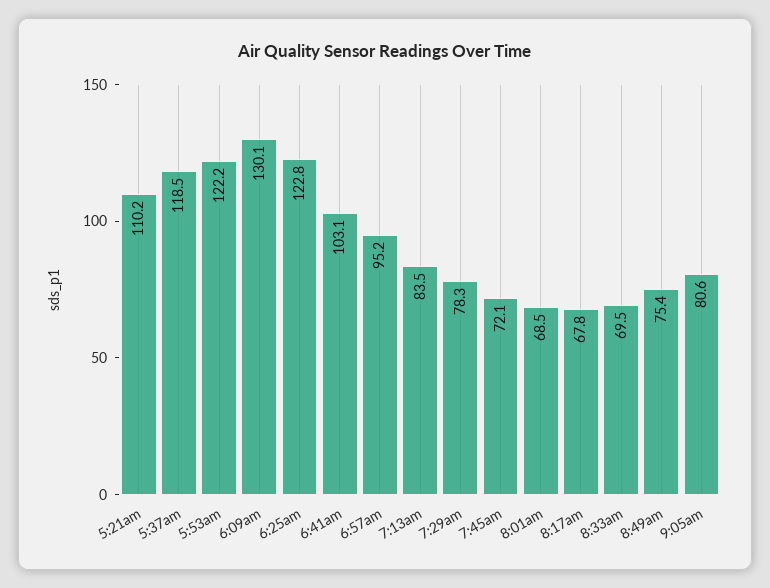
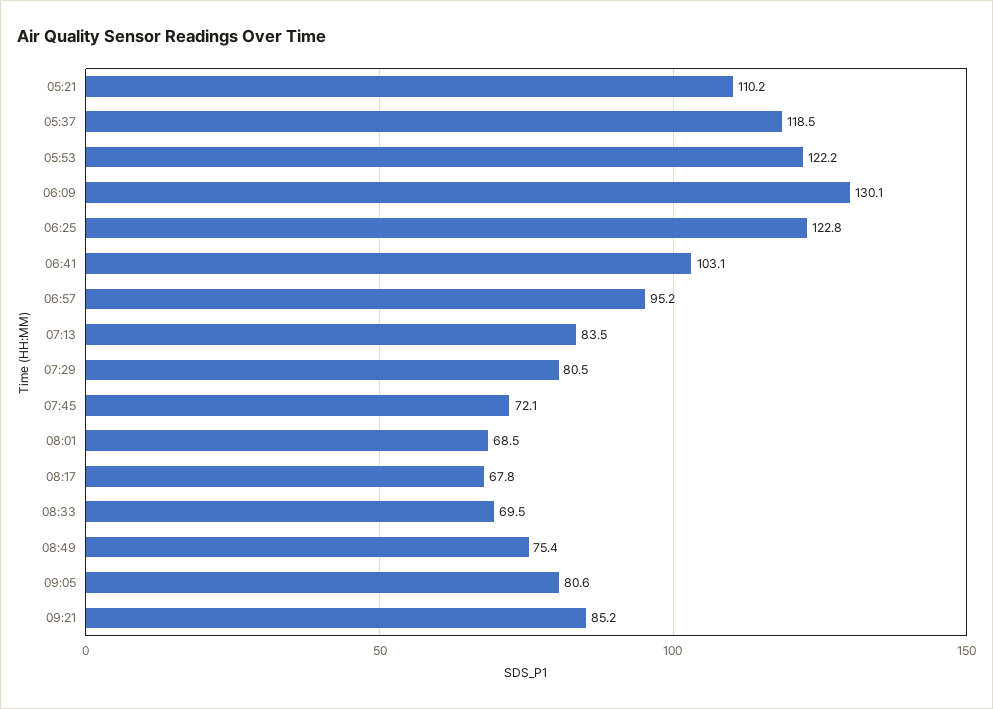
7:29am: 78.3 -> 80.5
09:21: none -> 85.2

